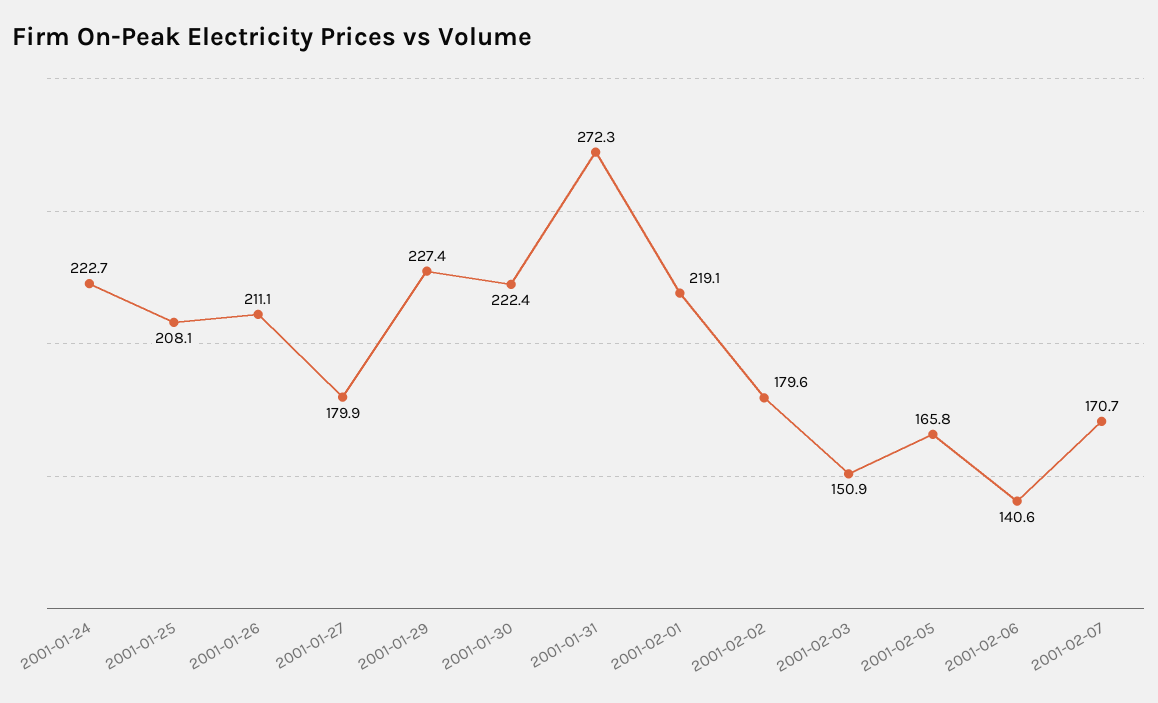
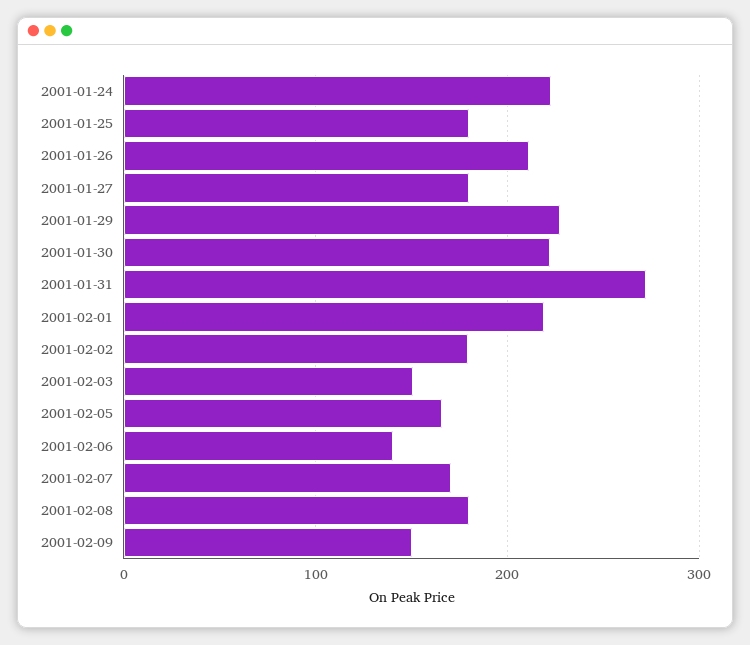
2001-01-25: 208.1 -> 180
2001-02-08: none -> 180
2001-02-09: none -> 150

